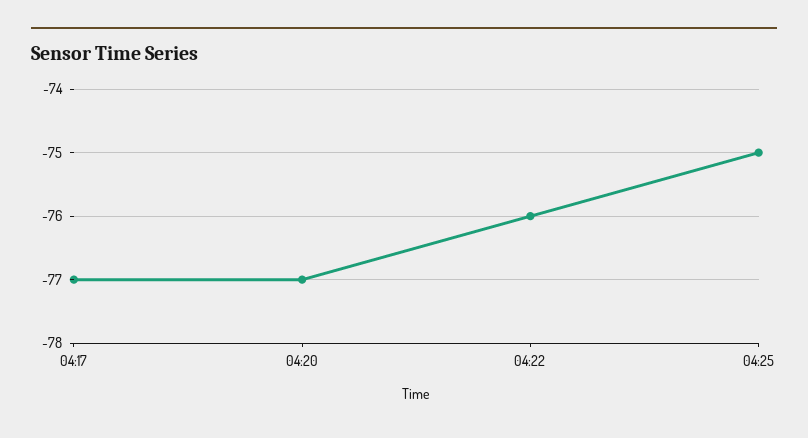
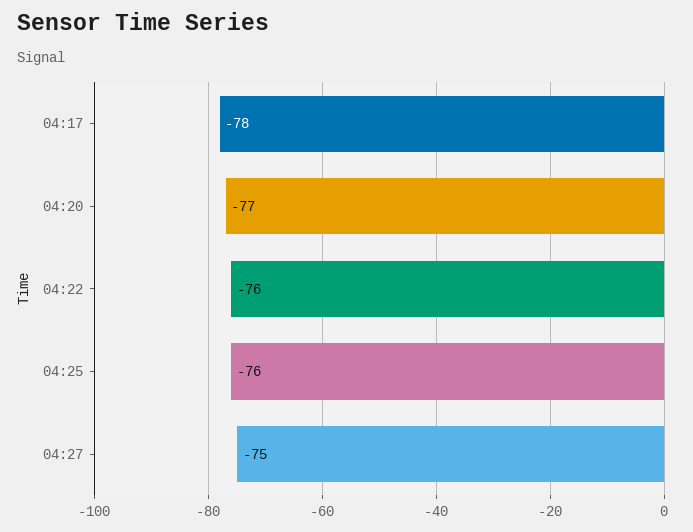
04:17: -77 -> -78
04:25: -75 -> -76
04:27: none -> -75

